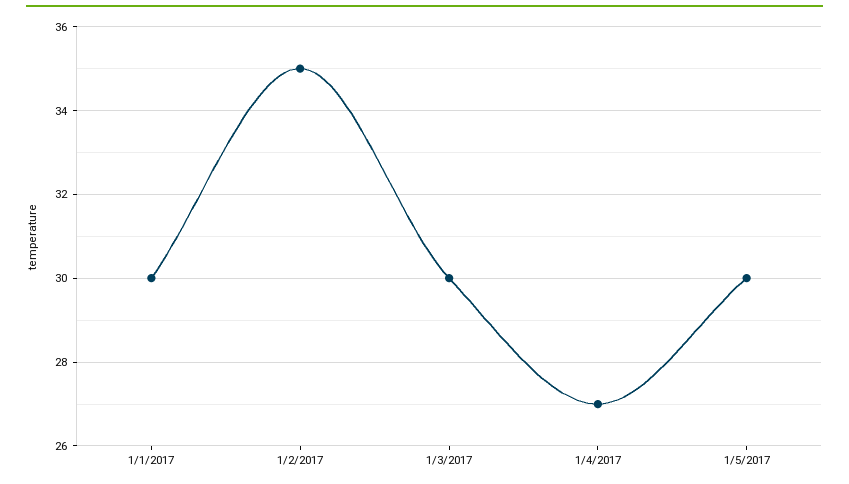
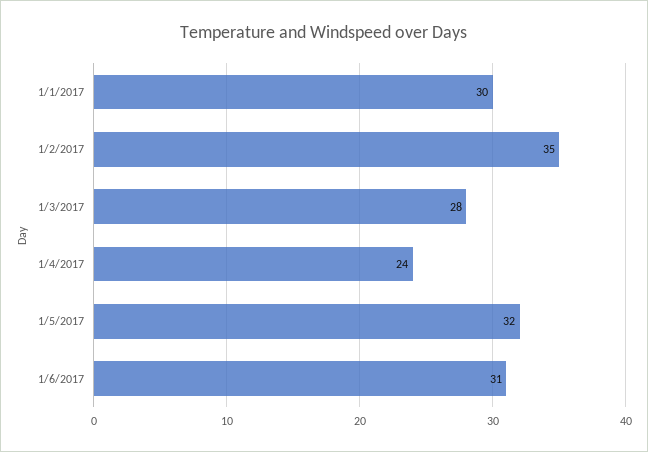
1/3/2017: 30 -> 28
1/4/2017: 27 -> 24
1/5/2017: 30 -> 32
1/6/2017: none -> 31

